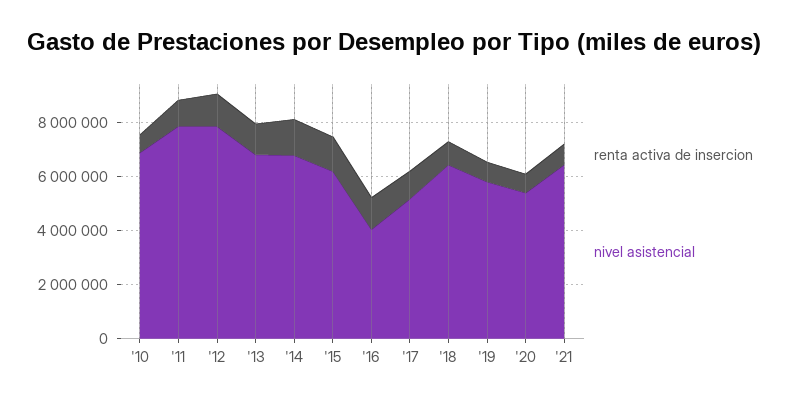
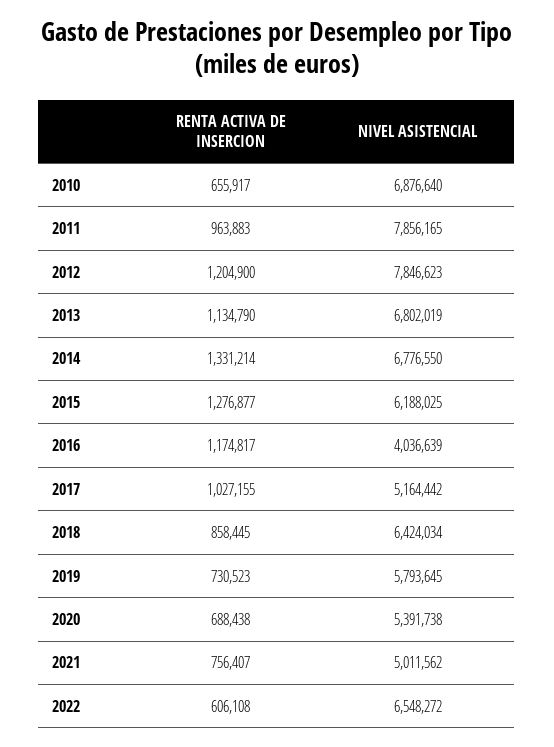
nivel asistencial, '21: 6500000 -> 5011562
renta activa de insercion, 2022: none -> 606108
nivel asistencial, 2022: none -> 6548272

